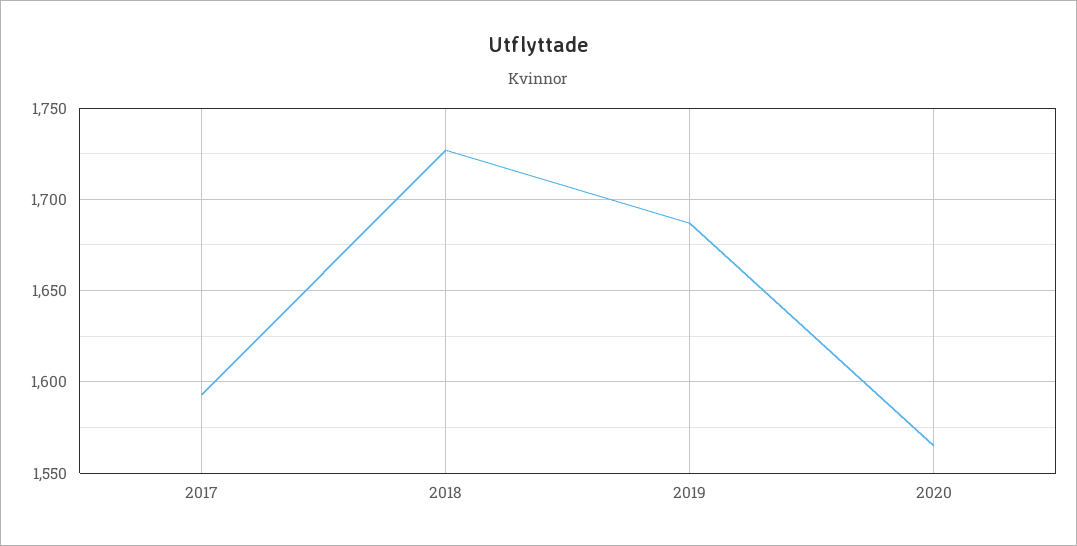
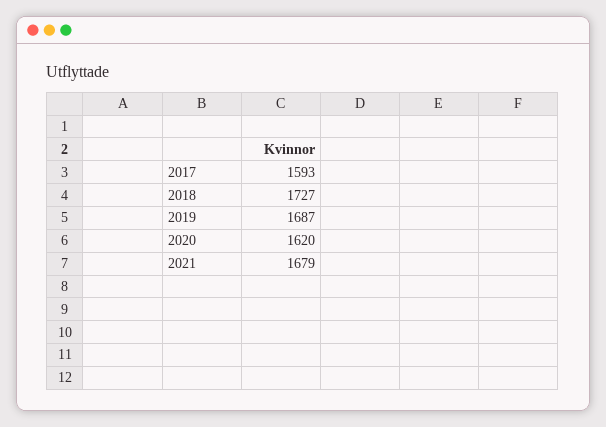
2020: 1565 -> 1620
2021: none -> 1679

